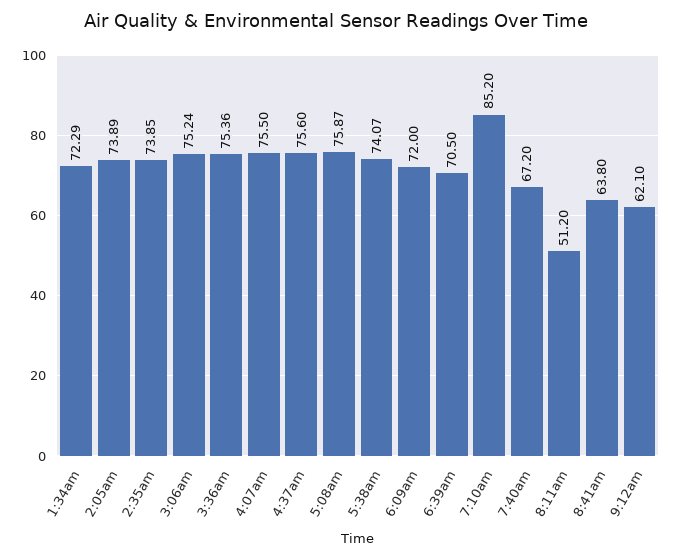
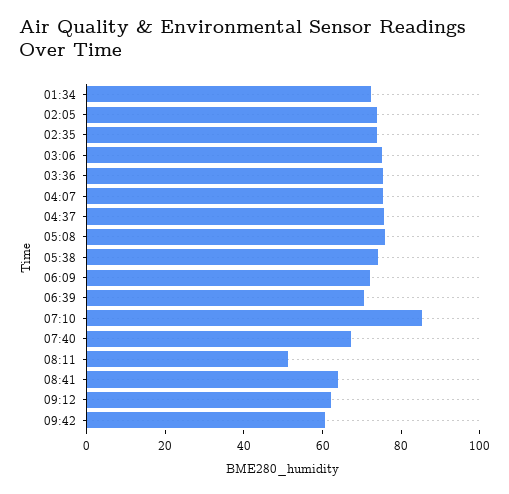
09:42: none -> 60

